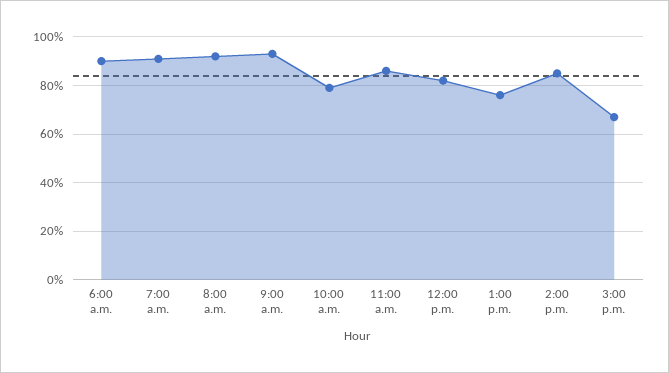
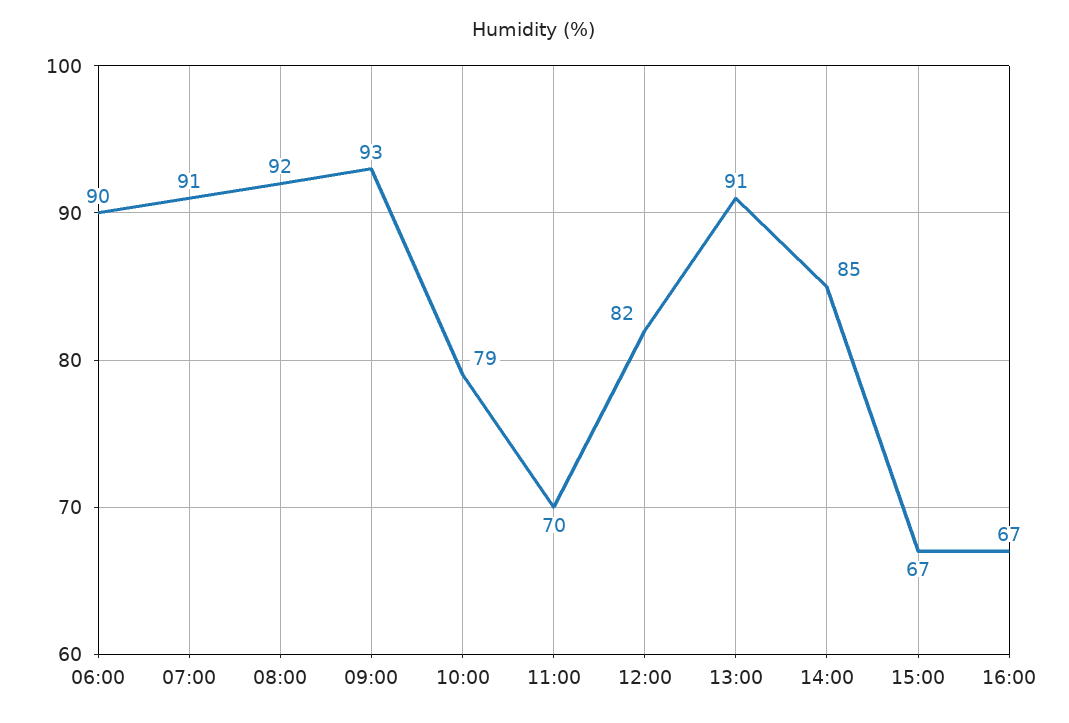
11:00 a.m.: 85 -> 70
1:00 p.m.: 75 -> 91
16:00: none -> 67

